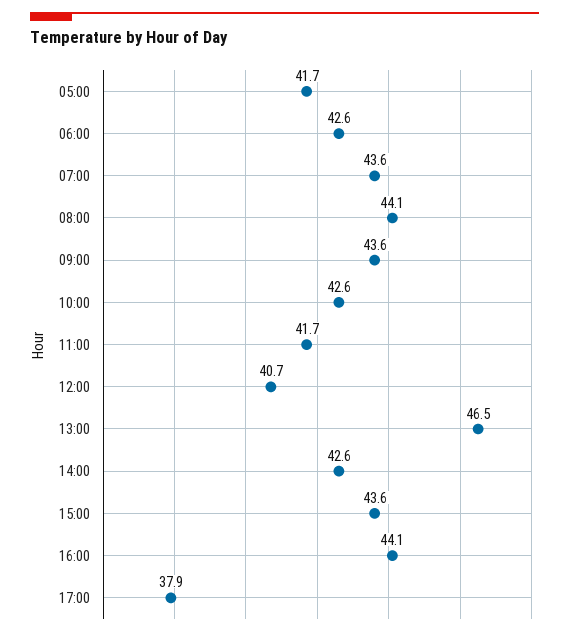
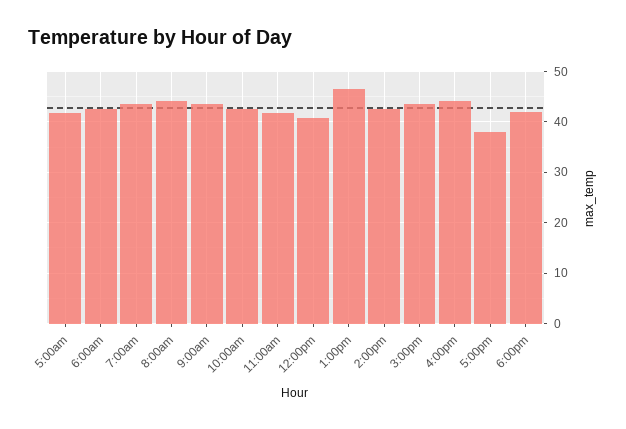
6:00pm: none -> 42

